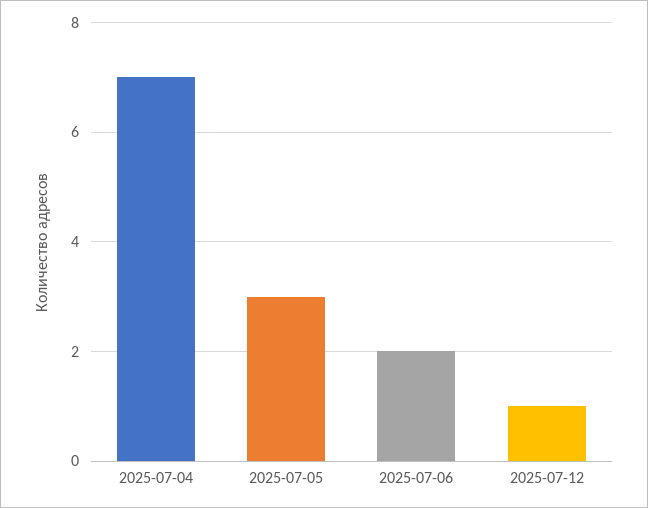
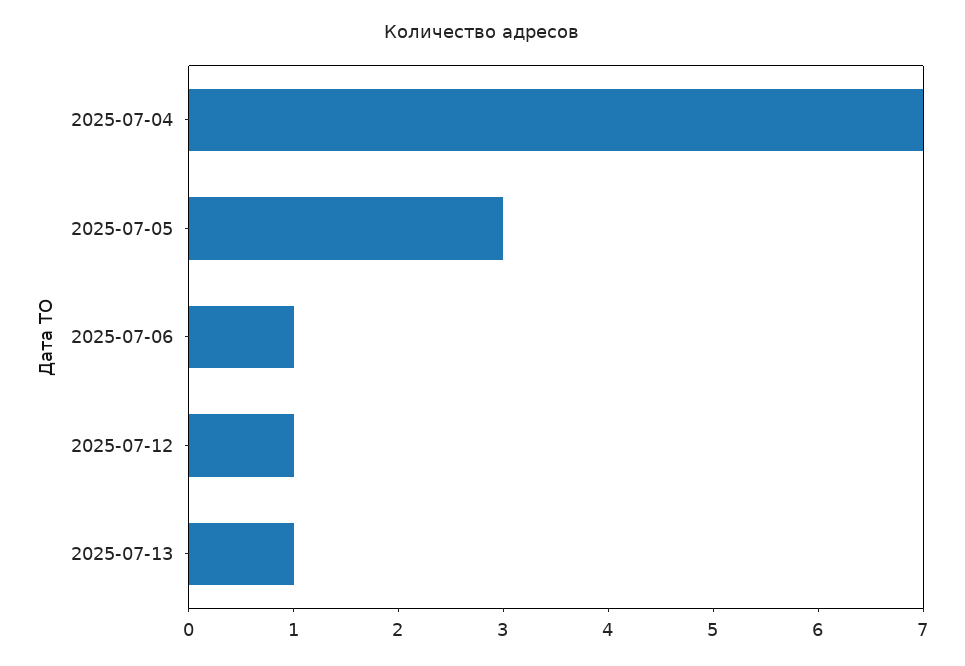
2025-07-06: 2 -> 1
2025-07-13: none -> 1

